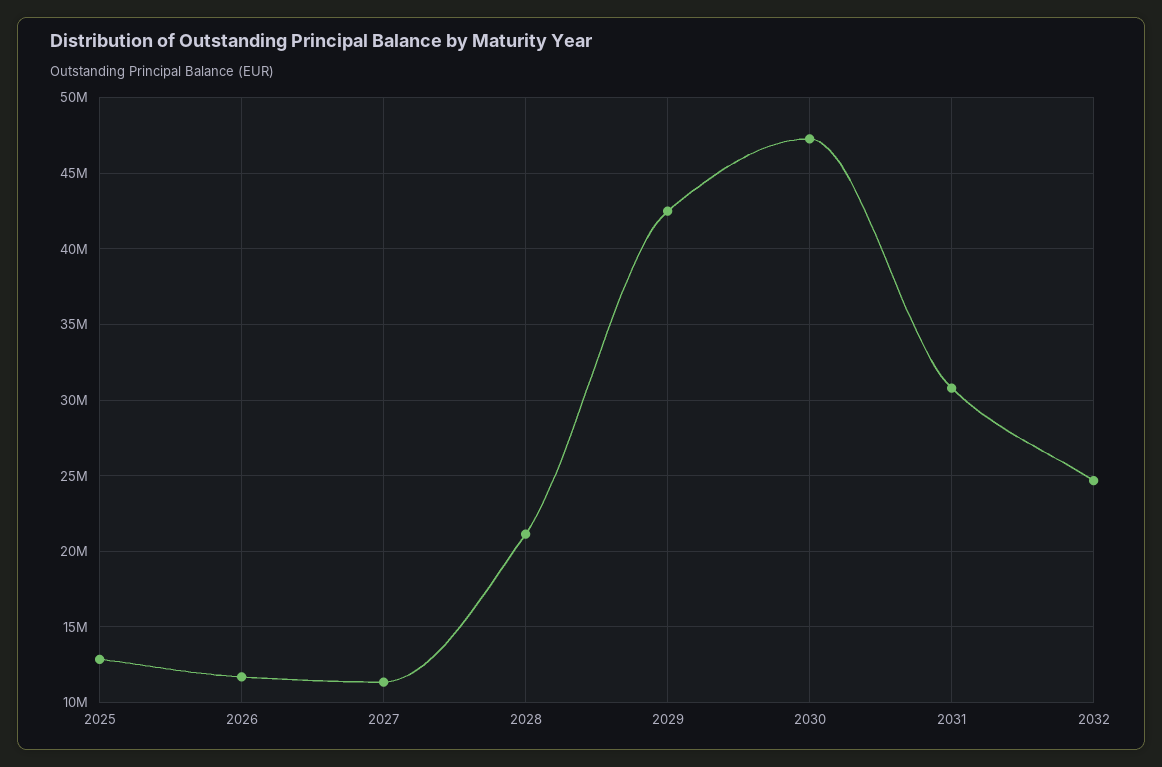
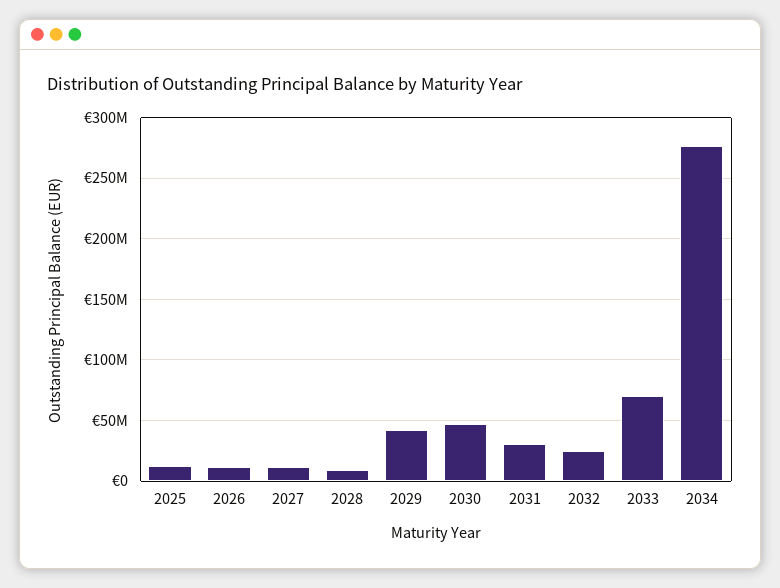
2028: 21000000 -> 10000000
2033: none -> 70000000
2034: none -> 275000000

